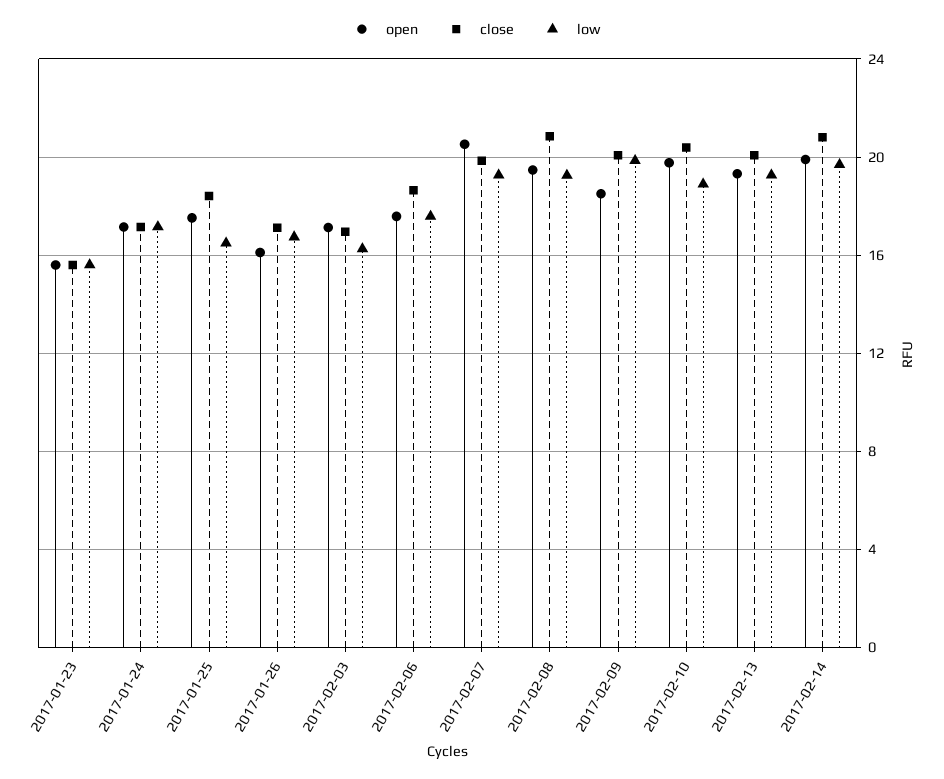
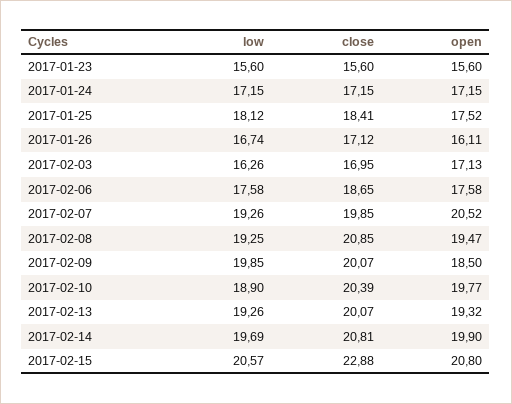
low, 2017-01-25: 16.5 -> 18.12
low, 2017-02-15: none -> 20.57
close, 2017-02-15: none -> 22.88
open, 2017-02-15: none -> 20.8

